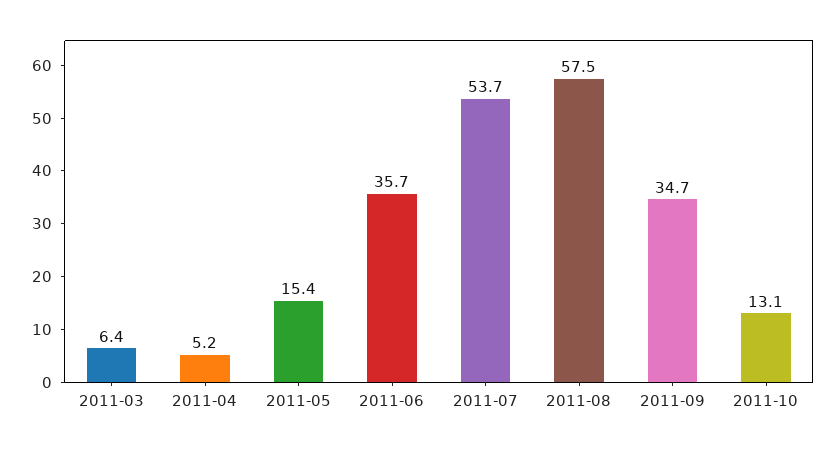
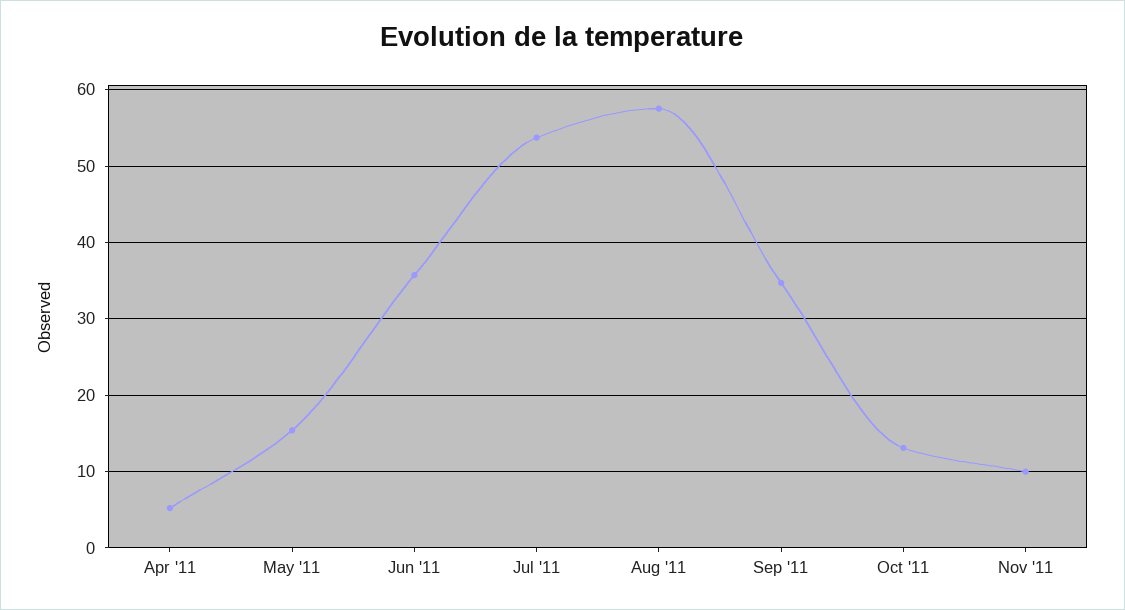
2011-03: 6.4 -> none
Nov '11: none -> 10

